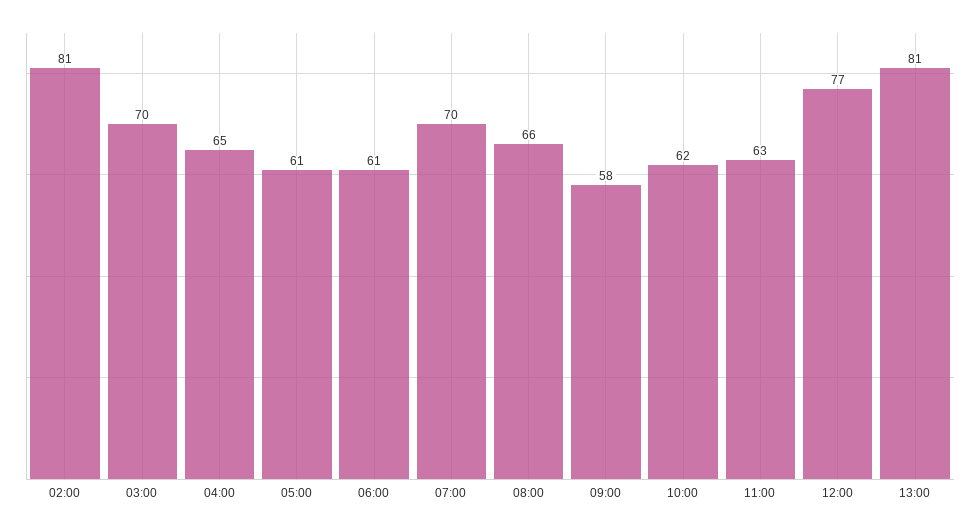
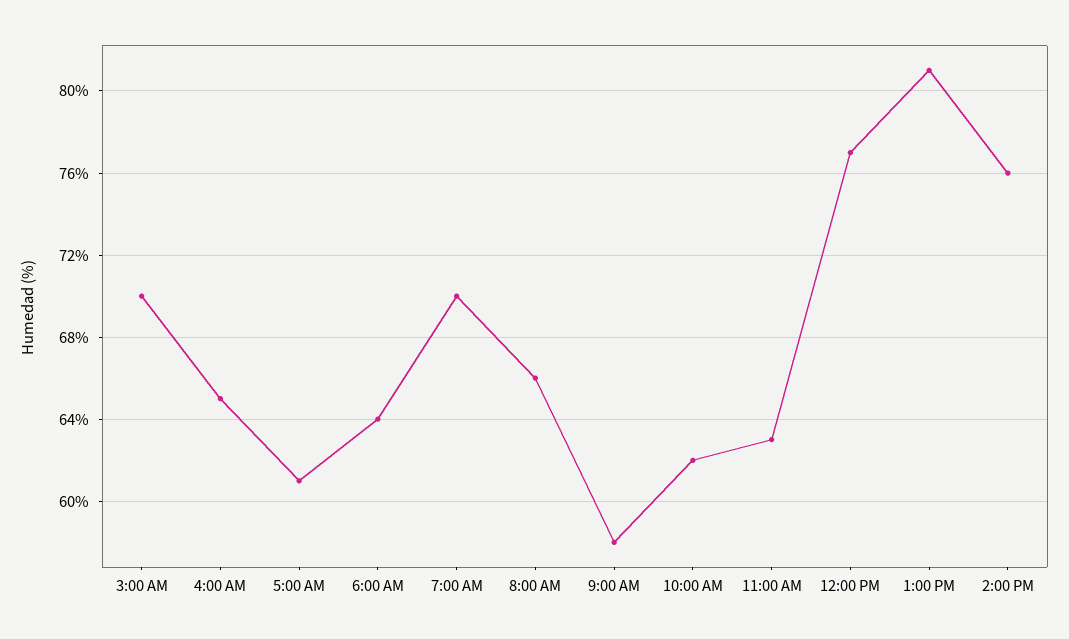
02:00: 81 -> none
06:00: 61 -> 64
2:00 PM: none -> 76

